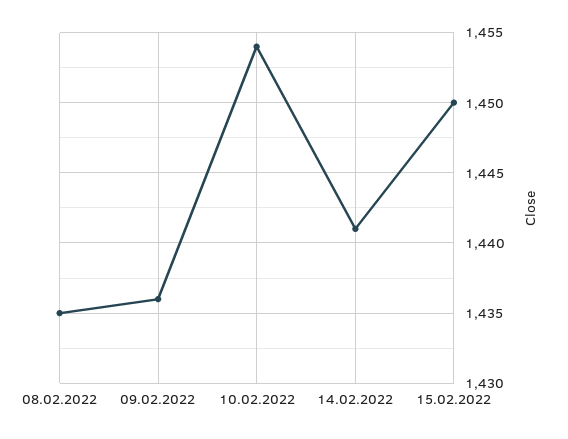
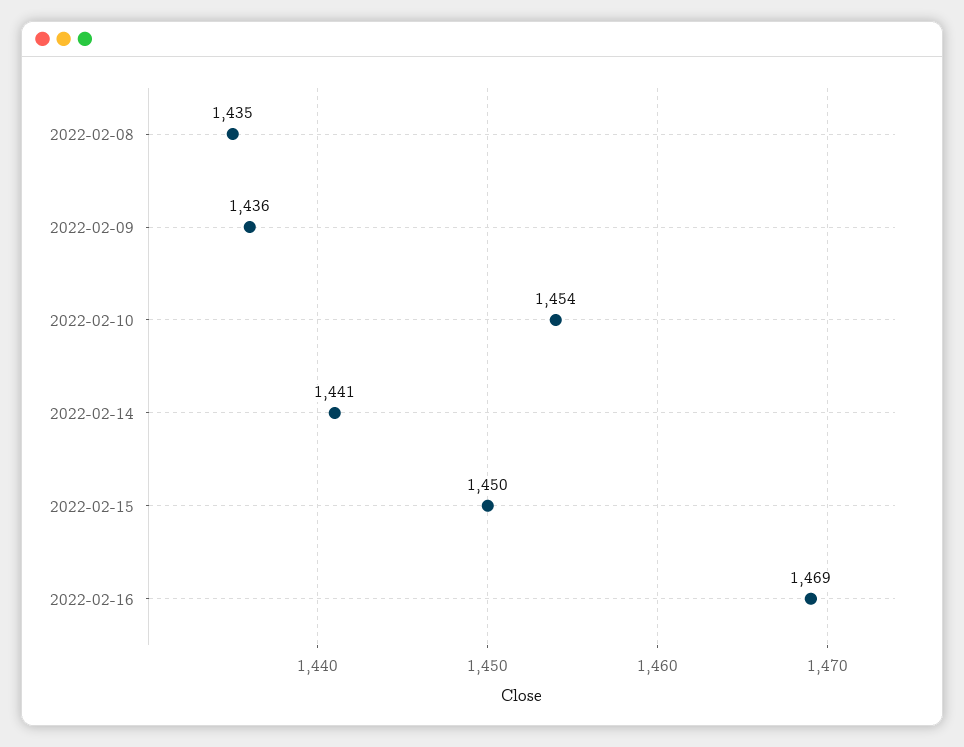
2022-02-16: none -> 1469

